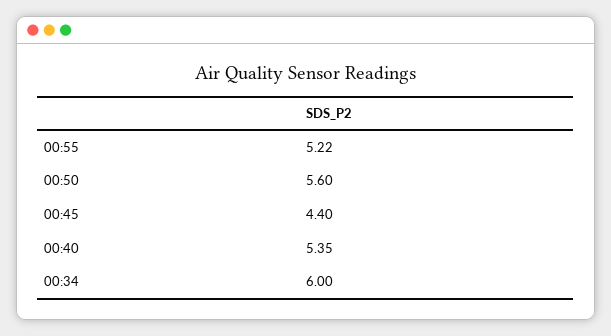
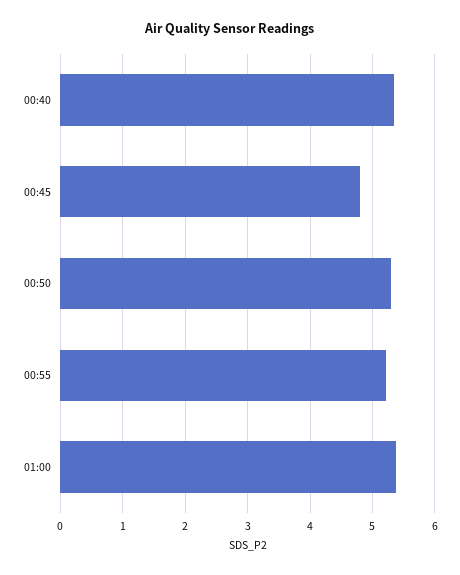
00:50: 5.6 -> 5.3
00:45: 4.4 -> 4.8
00:34: 6 -> none
01:00: none -> 5.4

